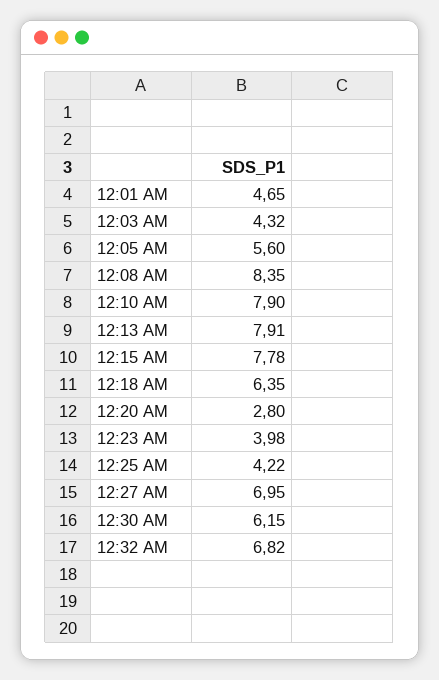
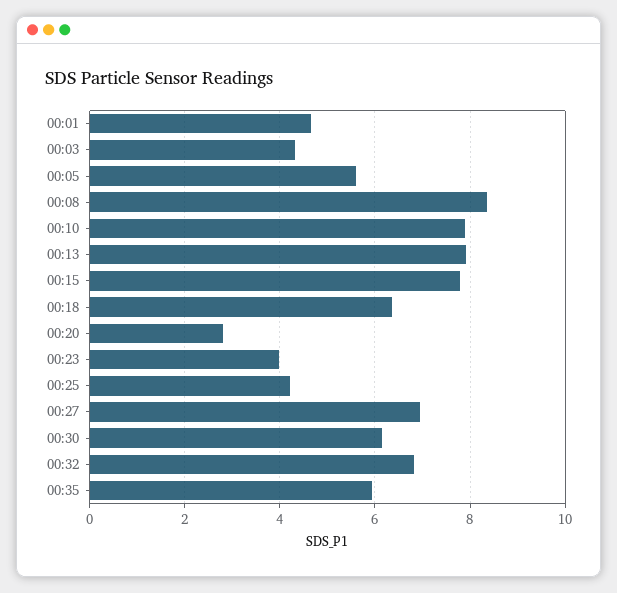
00:35: none -> 6

